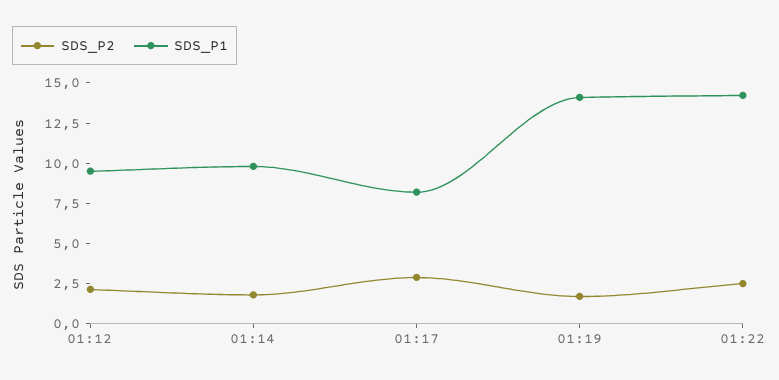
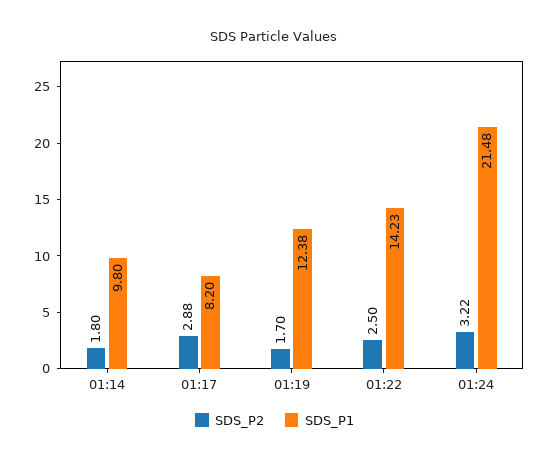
SDS_P2, 01:12: 2 -> none
SDS_P1, 01:12: 9.5 -> none
SDS_P1, 01:19: 14 -> 12.38
SDS_P2, 01:24: none -> 3.22
SDS_P1, 01:24: none -> 21.48

